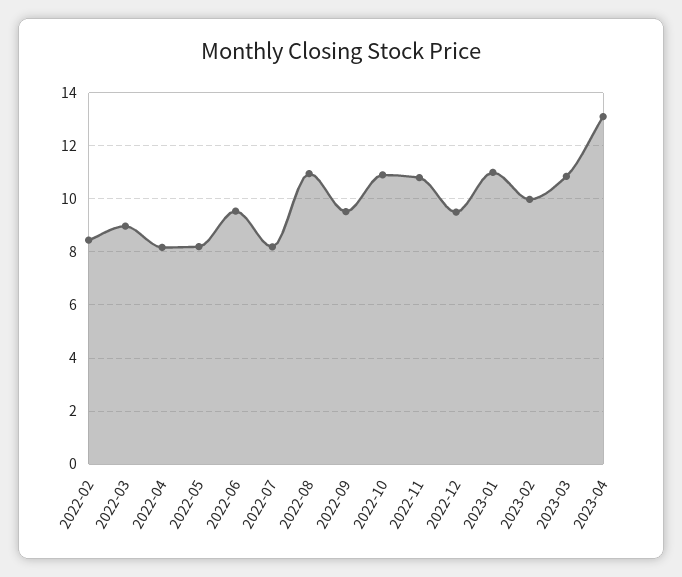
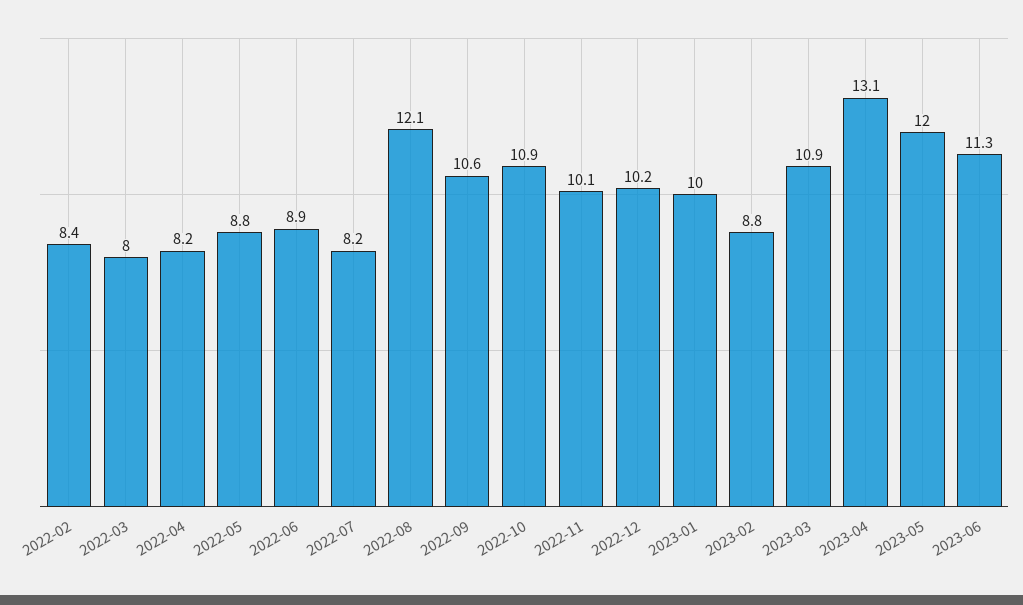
2022-03: 9 -> 8
2022-05: 8.25 -> 8.8
2022-06: 9.5 -> 8.9
2022-08: 11 -> 12.1
2022-09: 9.5 -> 10.6
2022-11: 10.75 -> 10.1
2022-12: 9.5 -> 10.2
2023-01: 11 -> 10
2023-02: 10 -> 8.8
2023-05: none -> 12
2023-06: none -> 11.3

